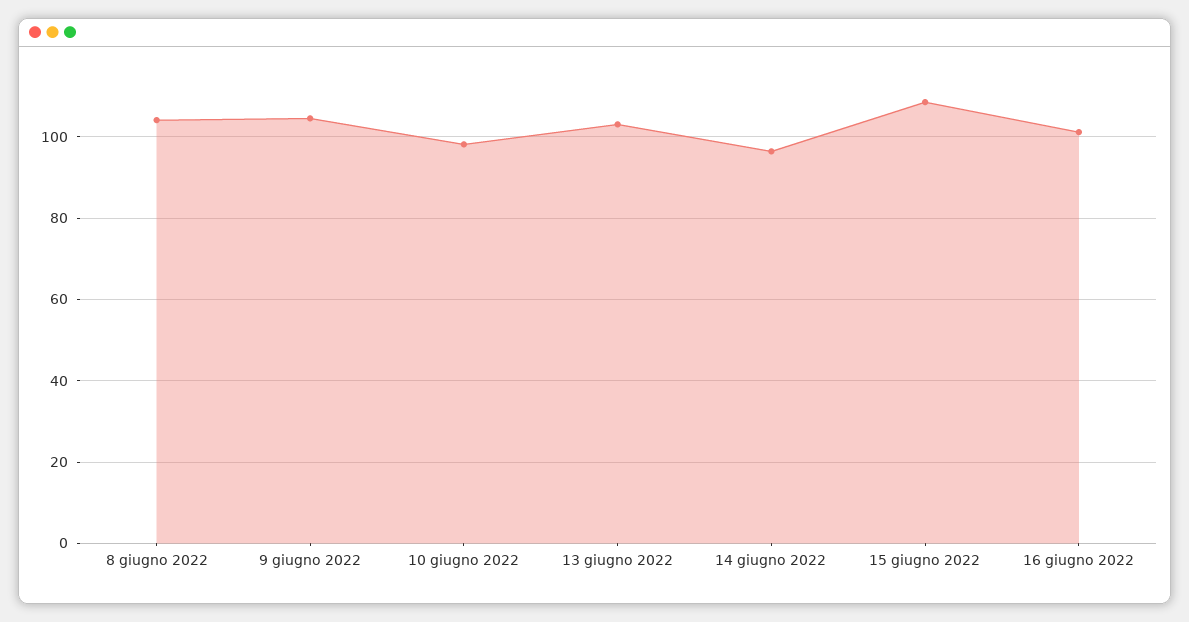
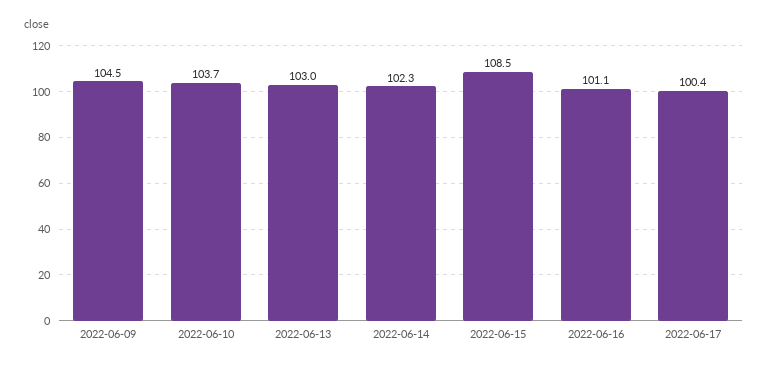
8 giugno 2022: 104 -> none
10 giugno 2022: 98 -> 103.7
14 giugno 2022: 96 -> 102.3
2022-06-17: none -> 100.4

